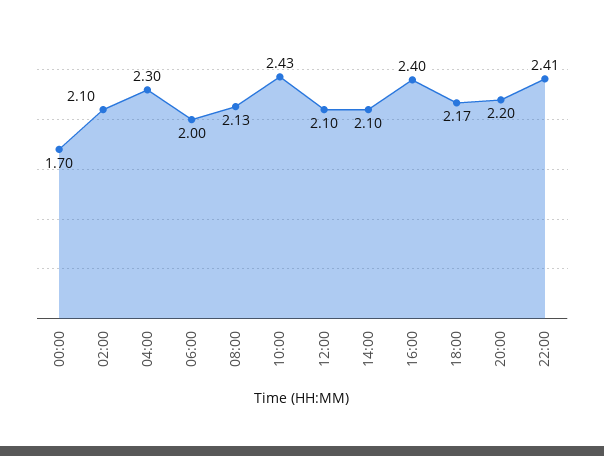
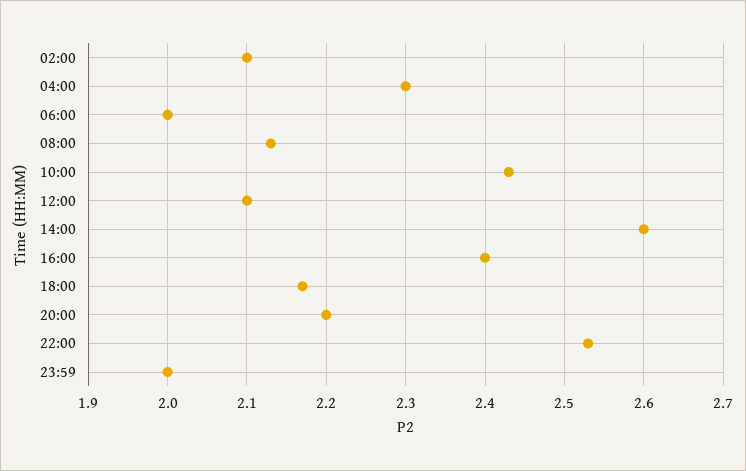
00:00: 1.7 -> none
14:00: 2.1 -> 2.6
22:00: 2.41 -> 2.53
23:59: none -> 2

